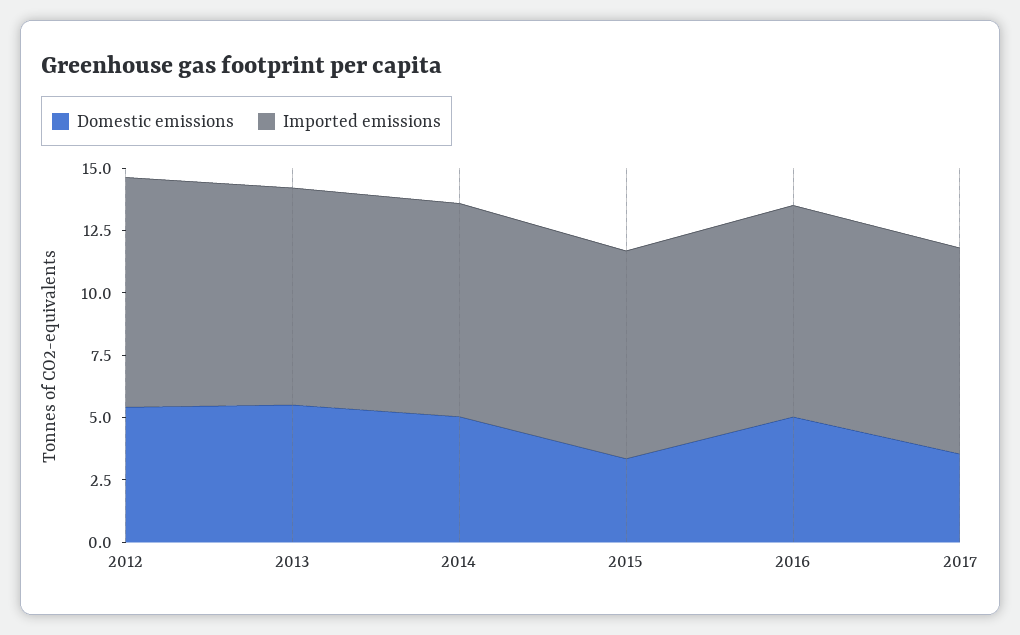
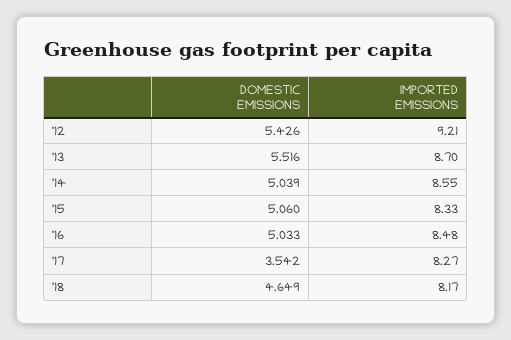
Domestic emissions, 2015: 3.5 -> 5.06
Domestic emissions, '18: none -> 4.649
Imported emissions, '18: none -> 8.17

